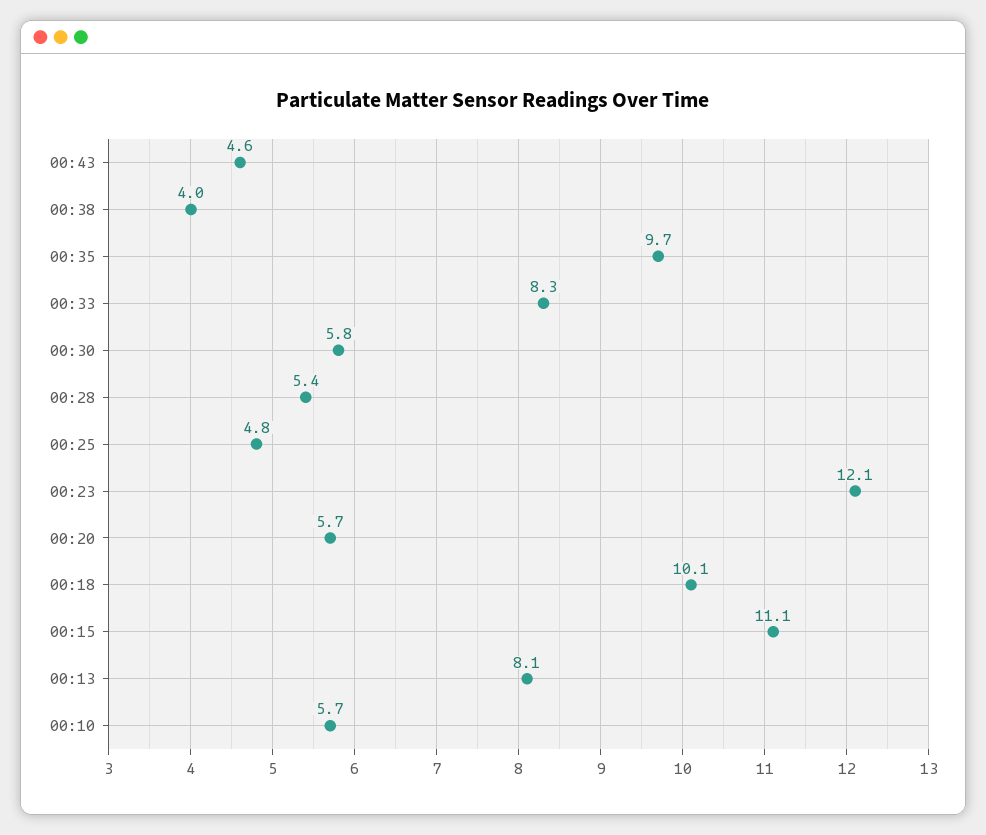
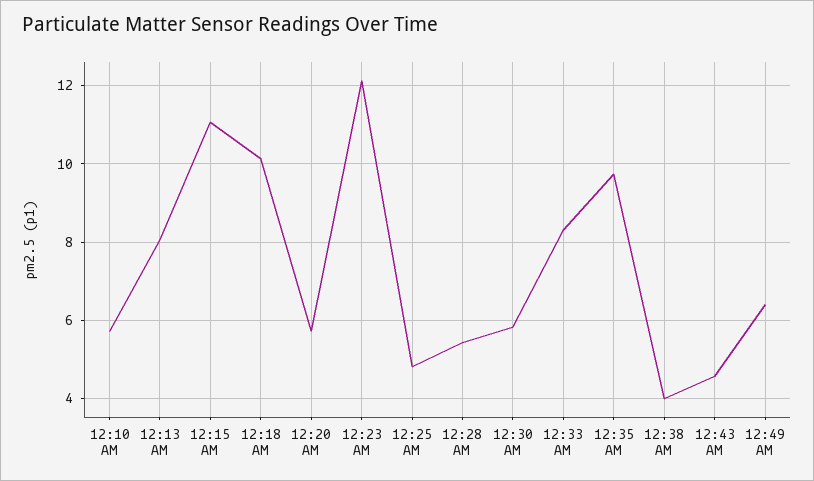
12:49 AM: none -> 6.4

